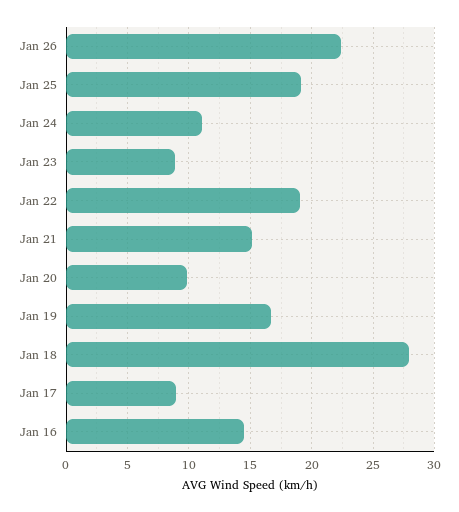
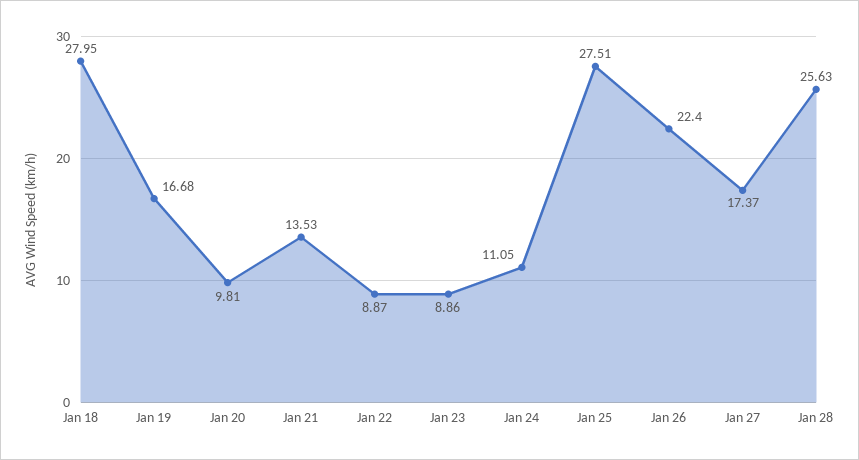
Jan 25: 19 -> 27.51
Jan 22: 19 -> 8.87
Jan 21: 15 -> 13.53
Jan 17: 9 -> none
Jan 16: 14.5 -> none
Jan 27: none -> 17.37
Jan 28: none -> 25.63

